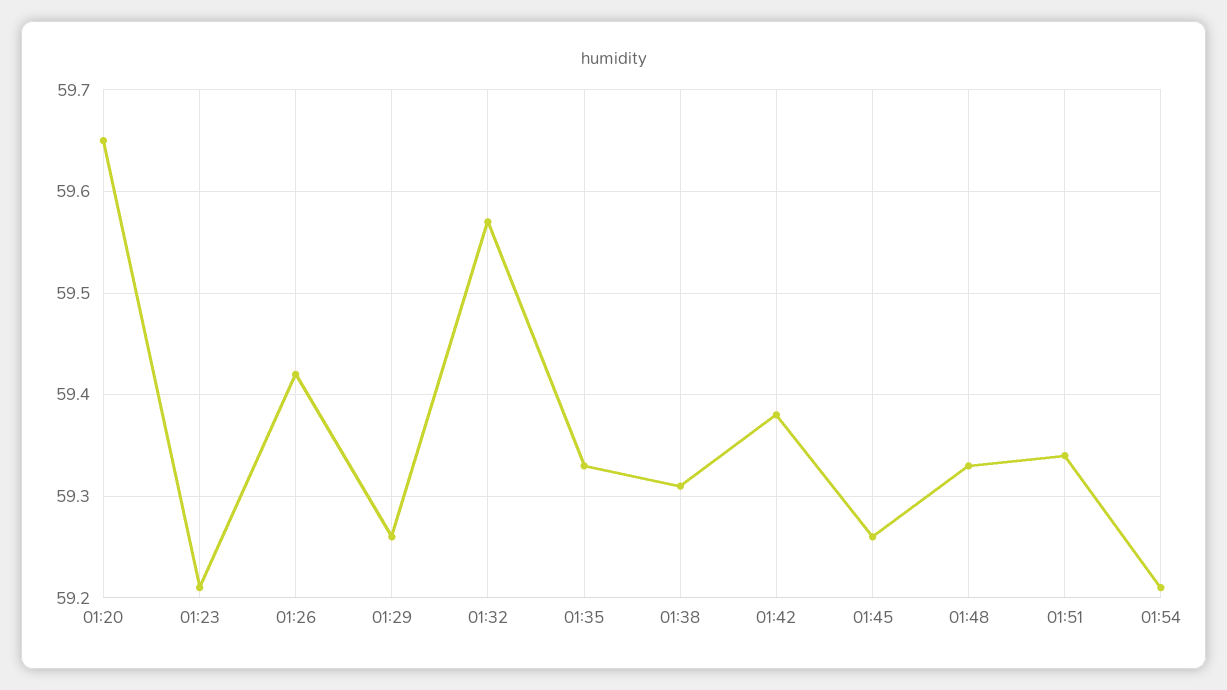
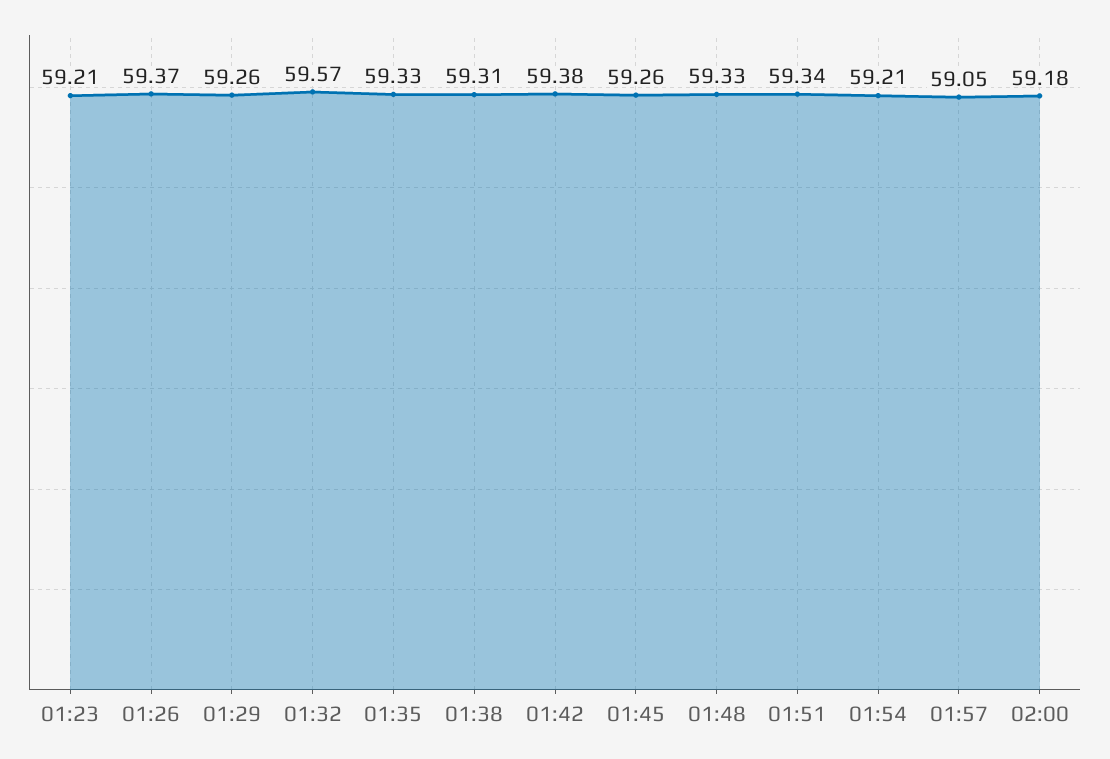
01:20: 59.65 -> none
01:26: 59.42 -> 59.37
01:57: none -> 59.05
02:00: none -> 59.18

